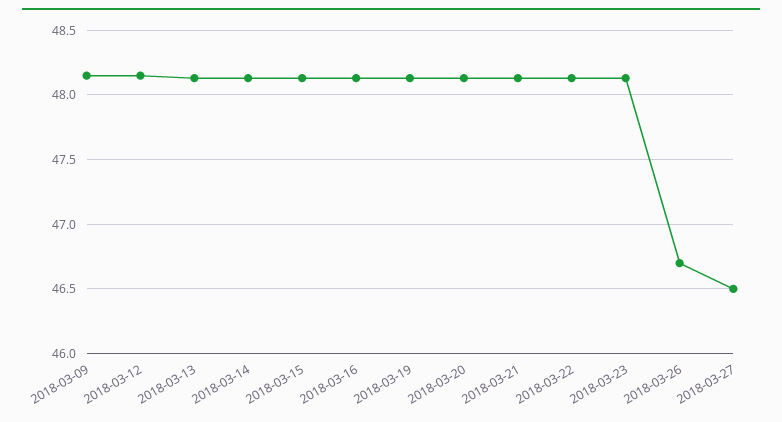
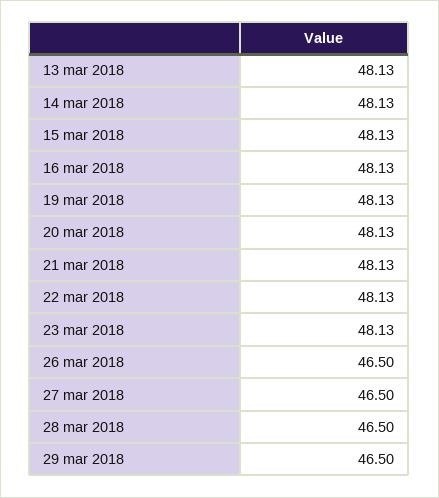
2018-03-09: 48.15 -> none
2018-03-12: 48.15 -> none
2018-03-26: 46.7 -> 46.5
28 mar 2018: none -> 46.5
29 mar 2018: none -> 46.5

